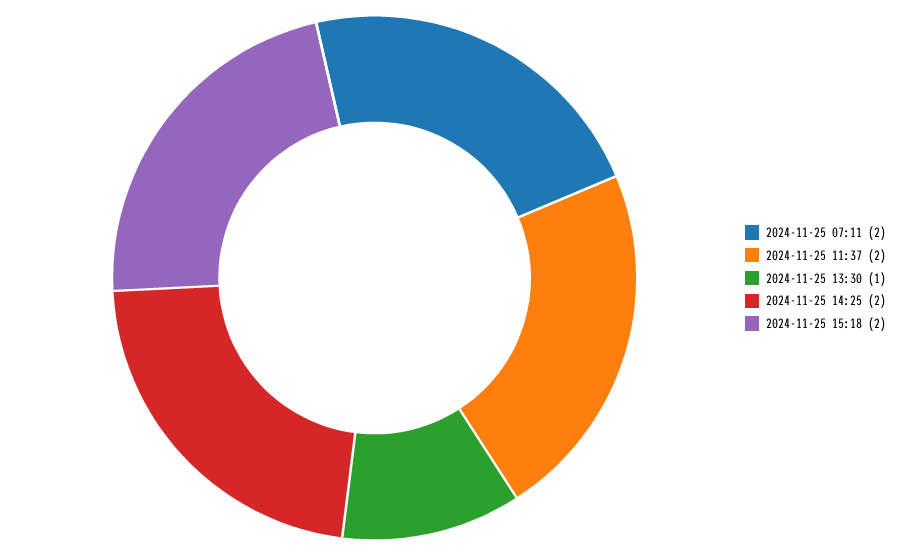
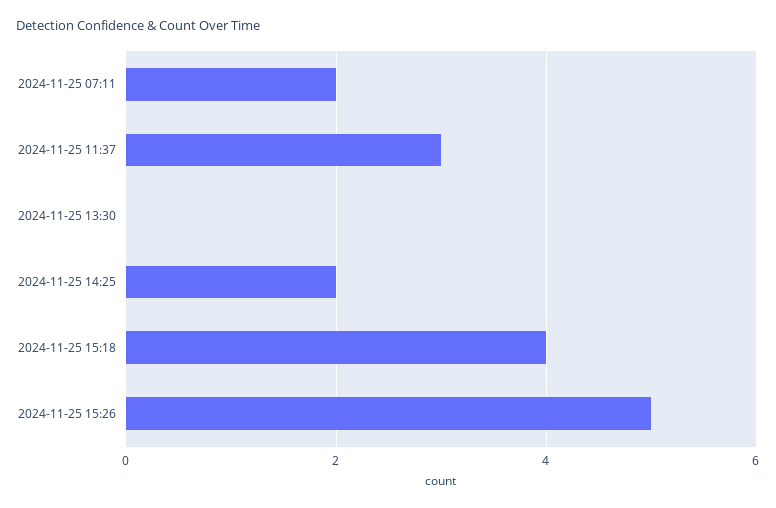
2024-11-25 11:37: 2 -> 3
2024-11-25 13:30: 1 -> 0
2024-11-25 15:18: 2 -> 4
2024-11-25 15:26: none -> 5

